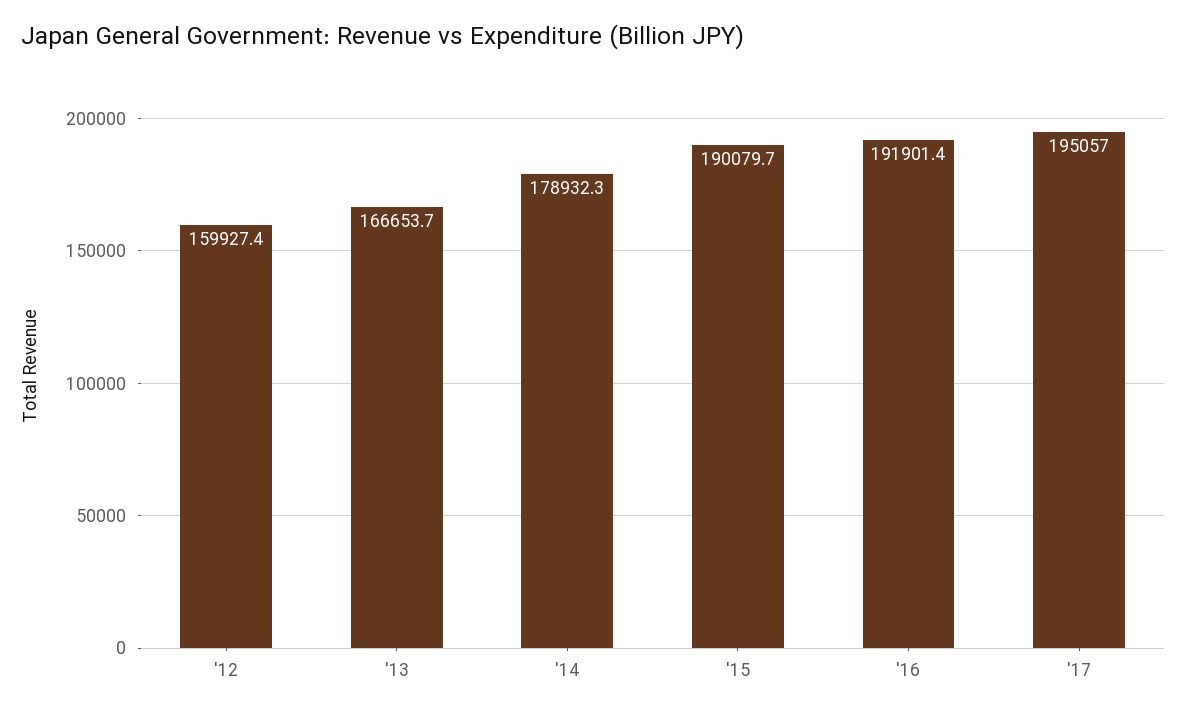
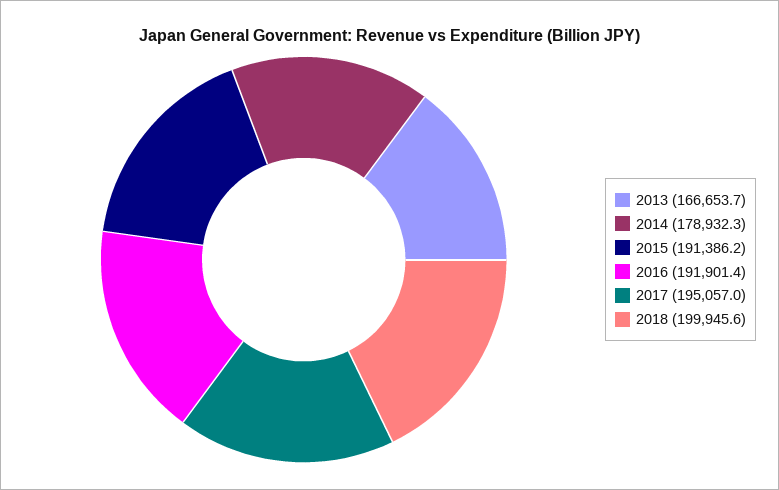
'12: 159927.4 -> none
'15: 190079.7 -> 191386.2
2018: none -> 199945.6

